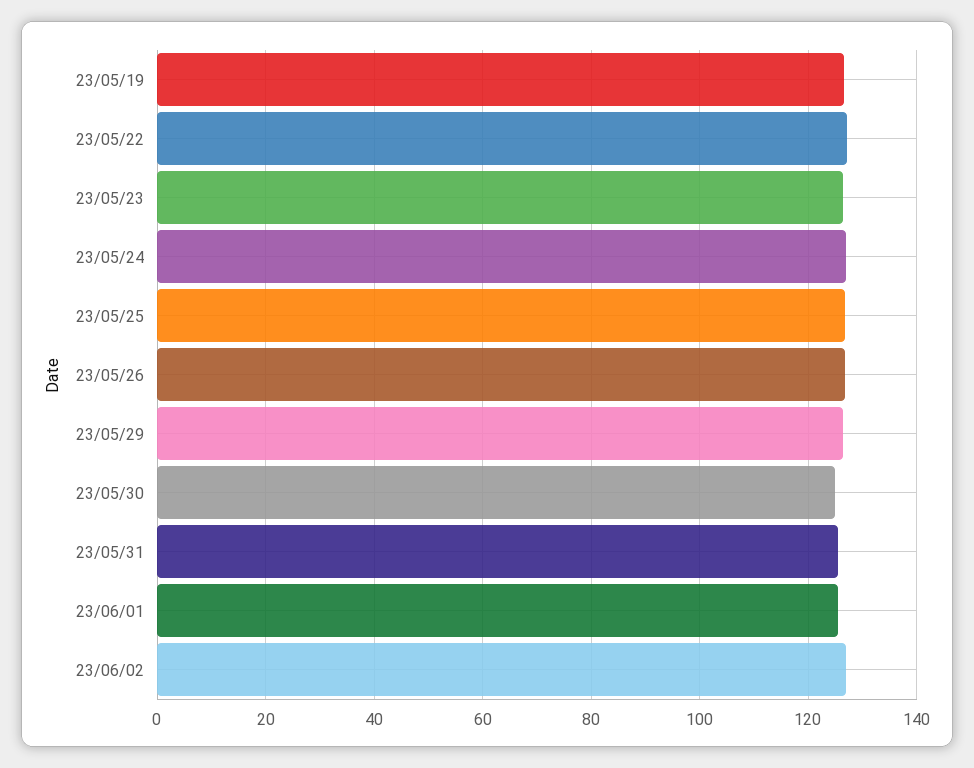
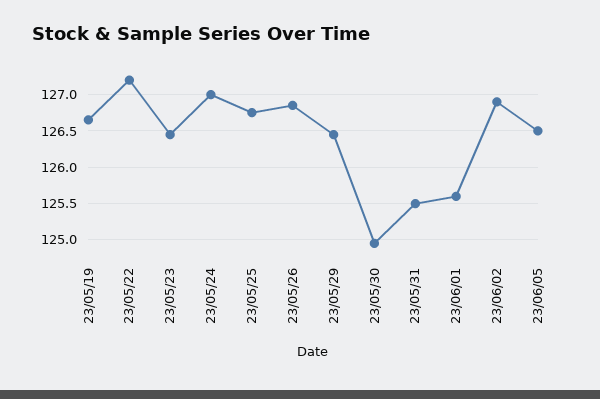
23/06/05: none -> 126.5

